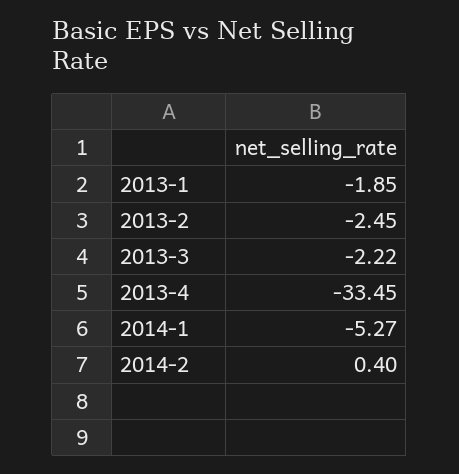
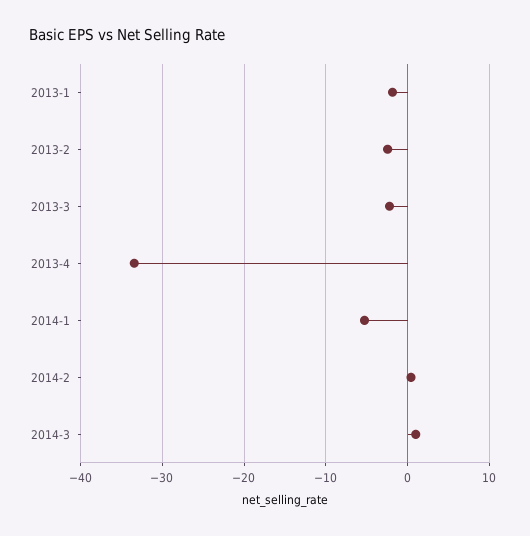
2014-3: none -> 1

